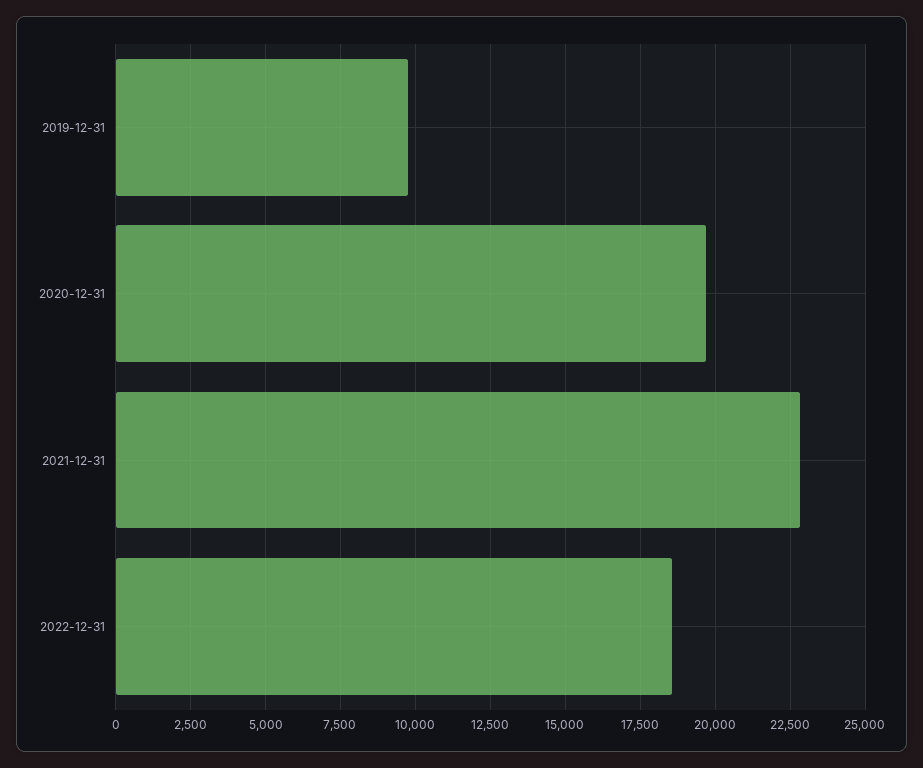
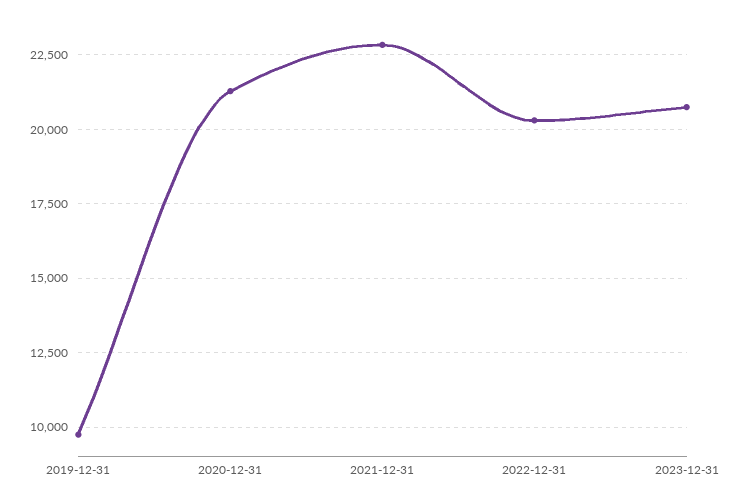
2020-12-31: 19750 -> 21250
2022-12-31: 18500 -> 20250
2023-12-31: none -> 20750

